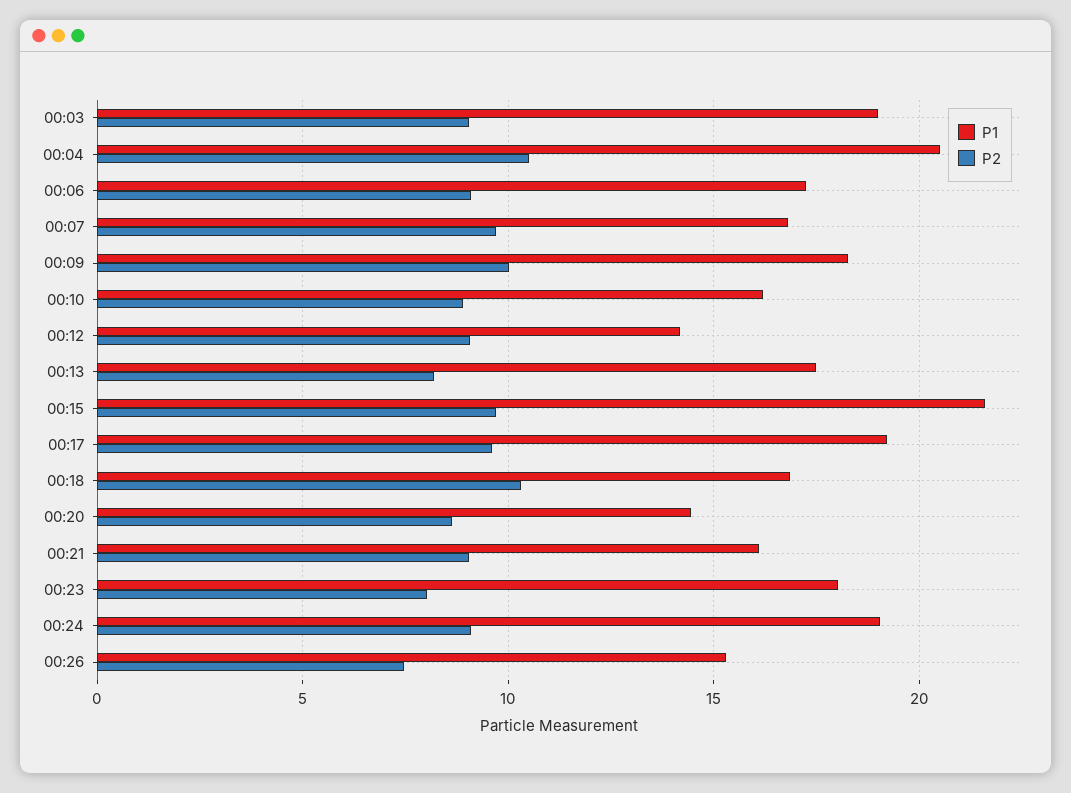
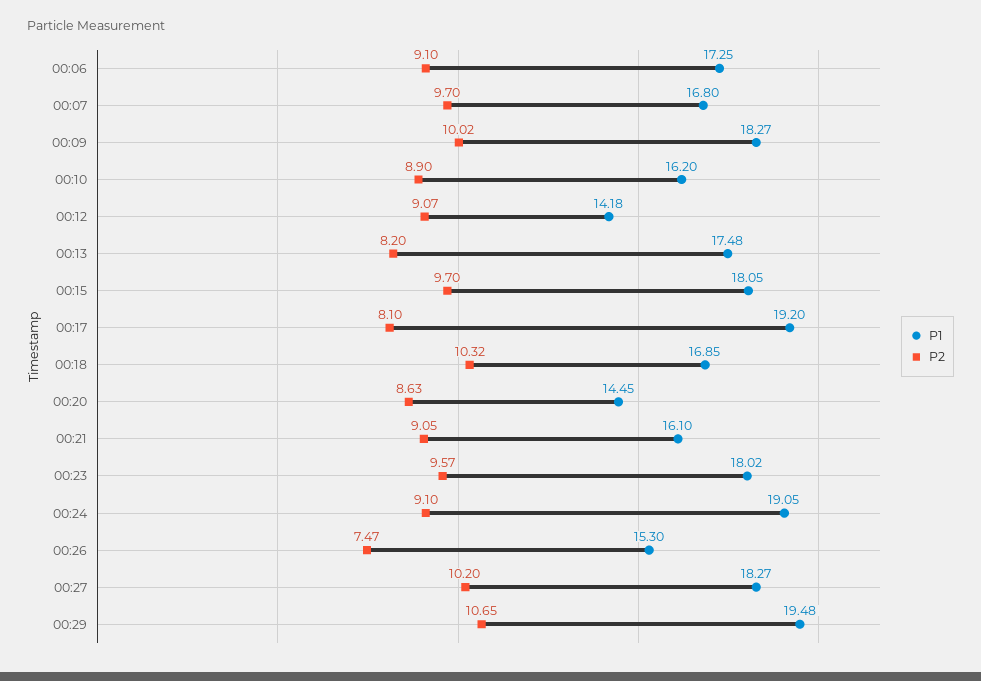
P1, 00:03: 19 -> none
P2, 00:03: 9 -> none
P1, 00:04: 20.5 -> none
P2, 00:04: 10.5 -> none
P1, 00:15: 21.5 -> 18.05
P2, 00:17: 9.5 -> 8.1
P2, 00:23: 8 -> 9.57
P1, 00:27: none -> 18.27
P2, 00:27: none -> 10.2
P1, 00:29: none -> 19.48
P2, 00:29: none -> 10.65

